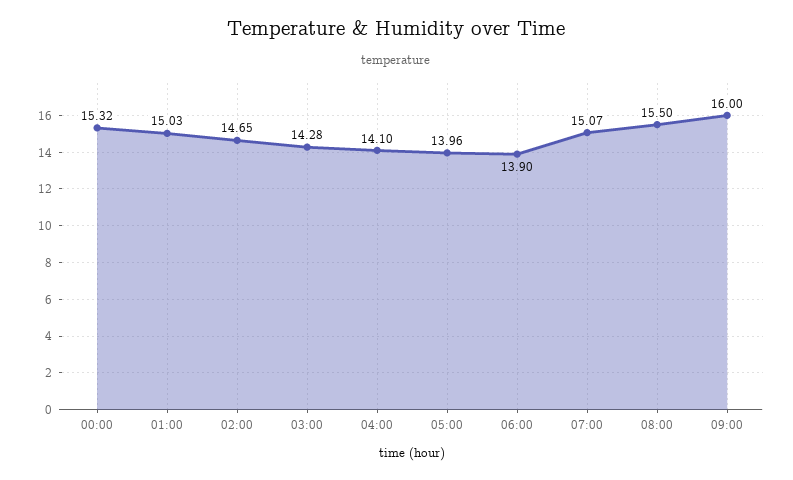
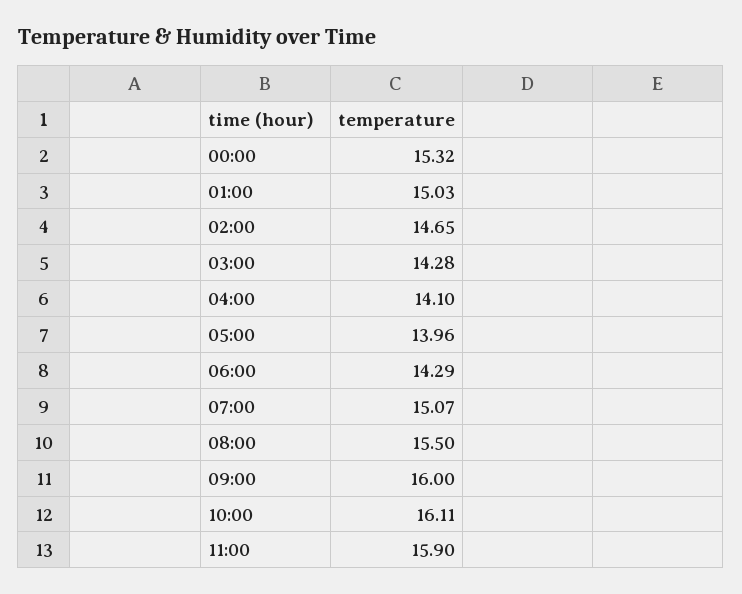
06:00: 13.9 -> 14.29
10:00: none -> 16.11
11:00: none -> 15.9

